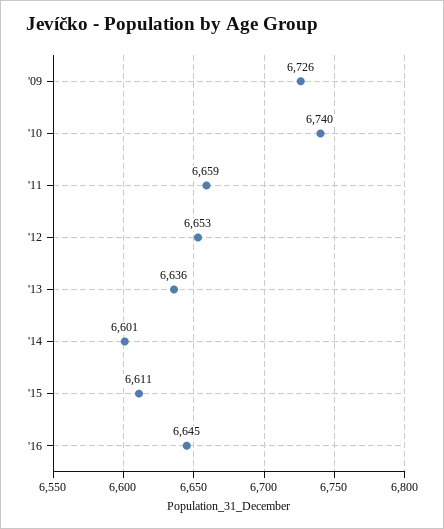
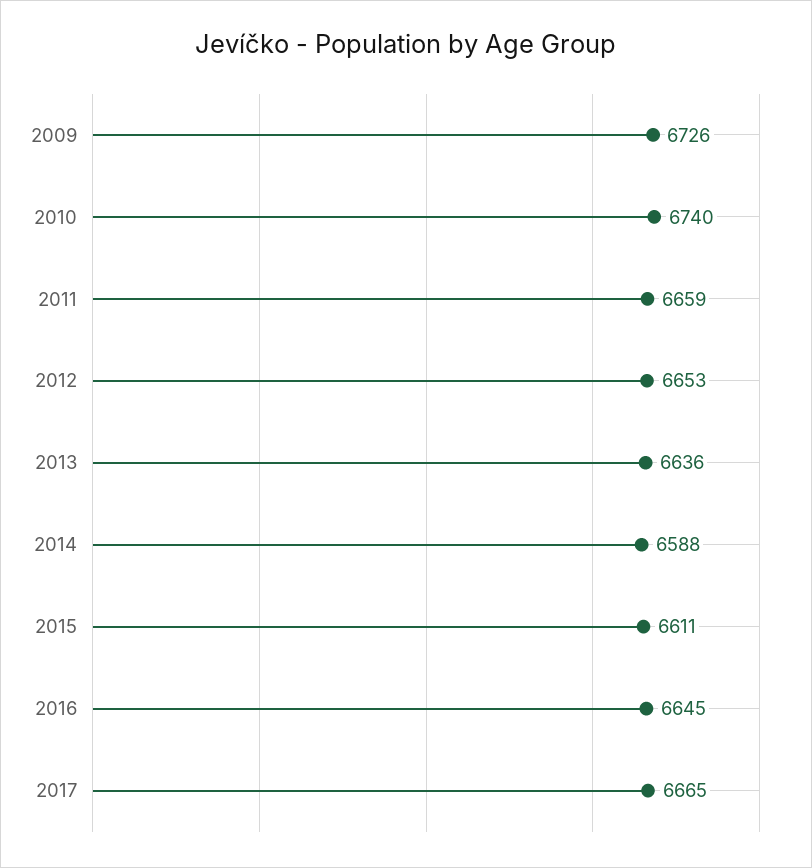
'14: 6601 -> 6588
2017: none -> 6665

